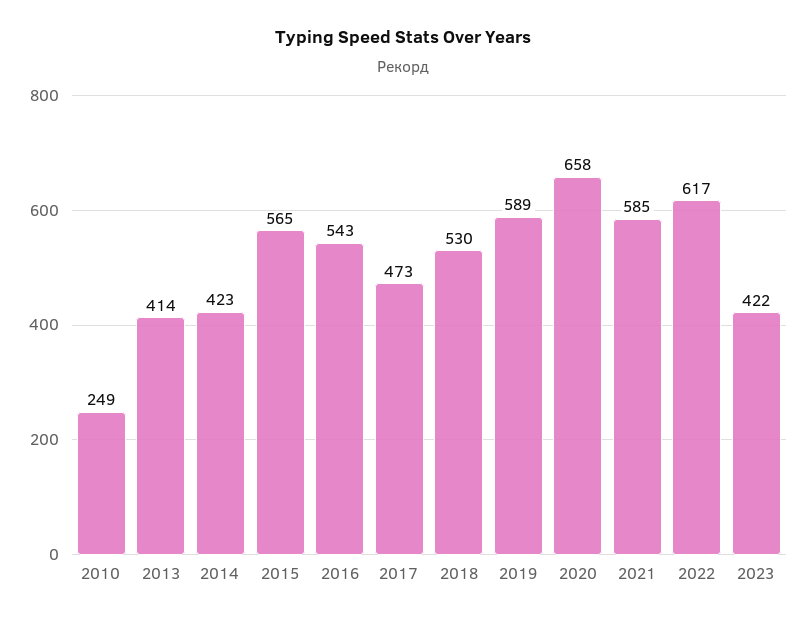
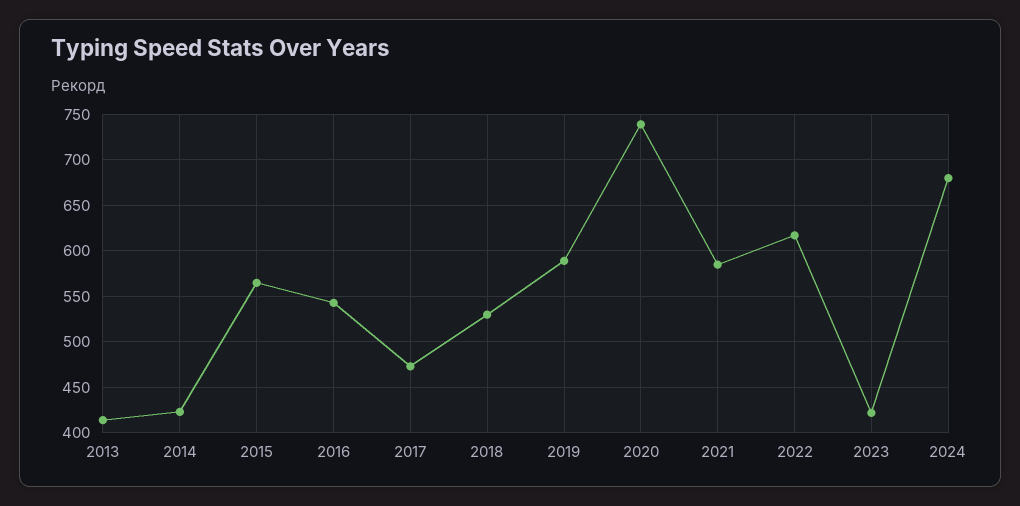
2010: 249 -> none
2020: 658 -> 740
2024: none -> 680

